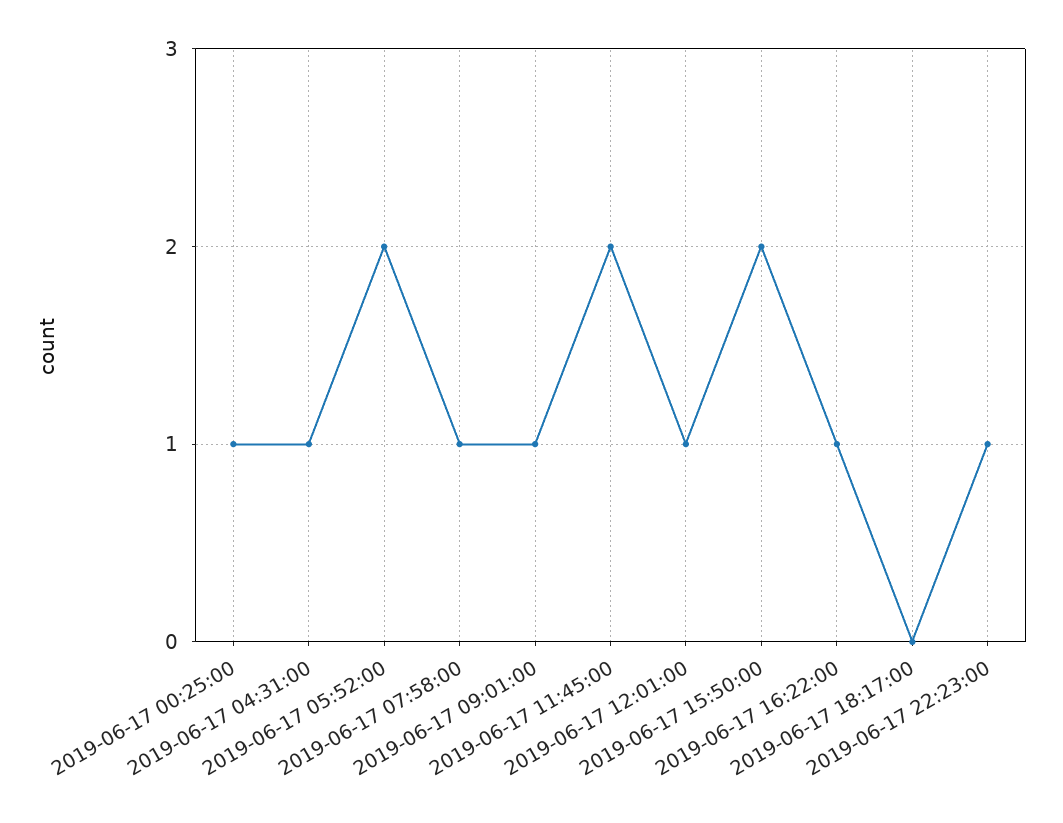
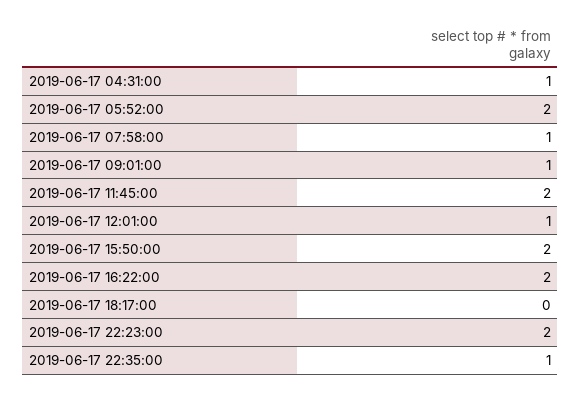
2019-06-17 00:25:00: 1 -> none
2019-06-17 16:22:00: 1 -> 2
2019-06-17 22:23:00: 1 -> 2
2019-06-17 22:35:00: none -> 1

